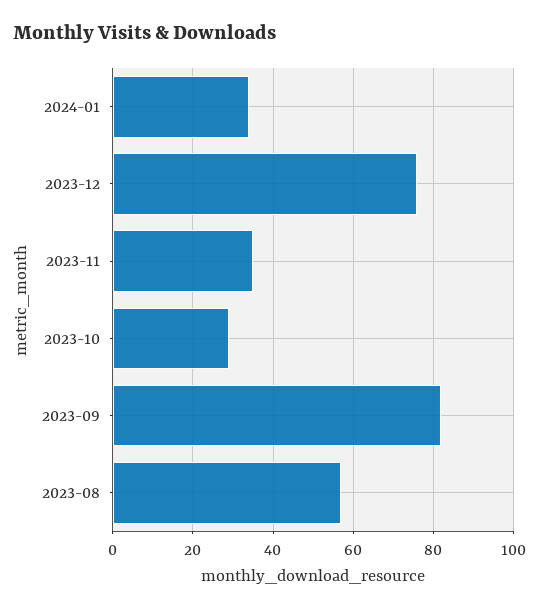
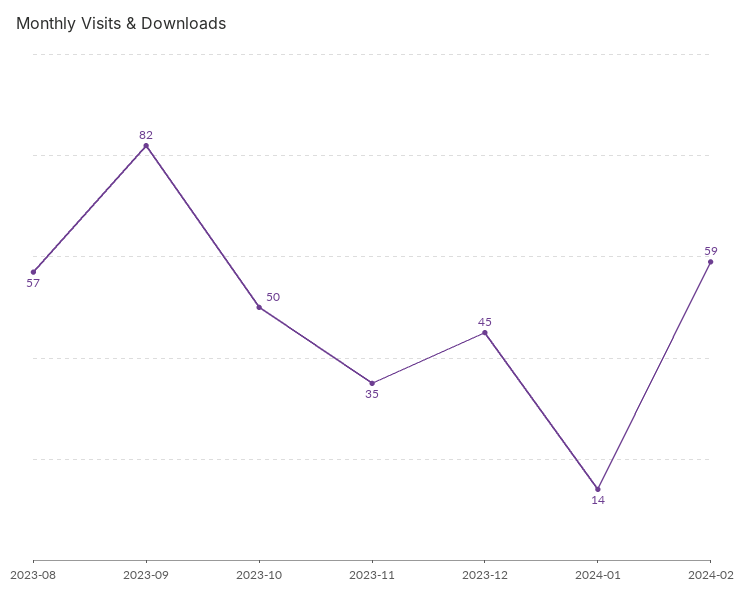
2024-01: 35 -> 14
2023-12: 75 -> 45
2023-10: 30 -> 50
2024-02: none -> 59

